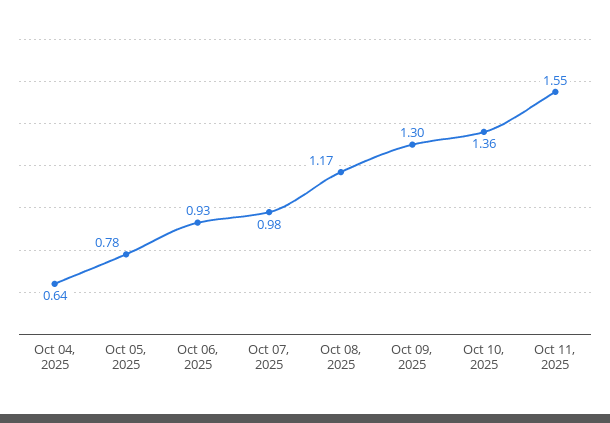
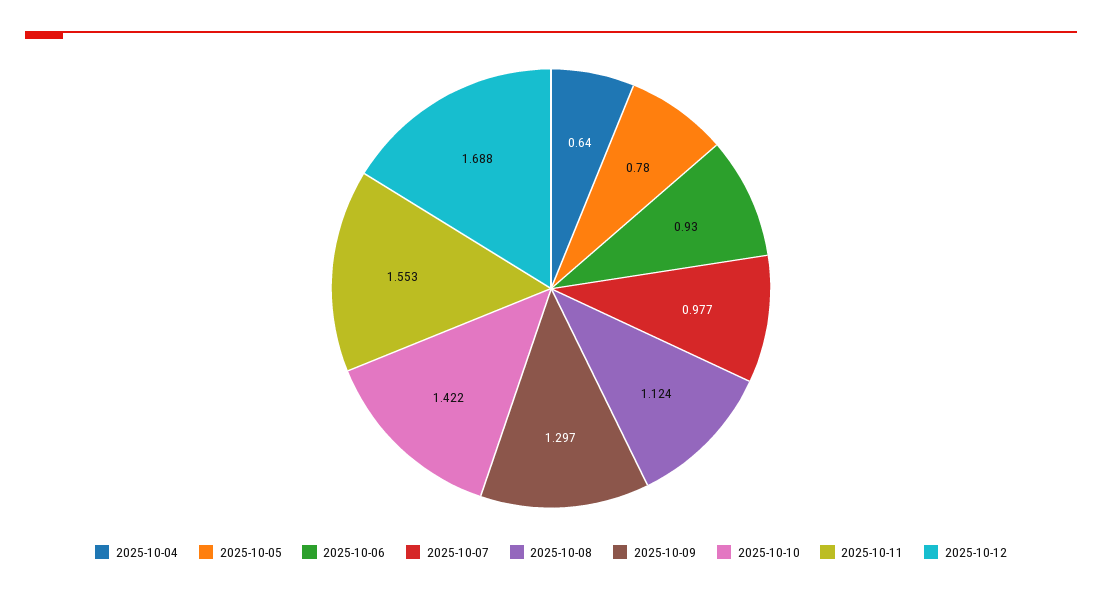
Oct 08, 2025: 1.17 -> 1.124
Oct 10, 2025: 1.36 -> 1.422
2025-10-12: none -> 1.688

